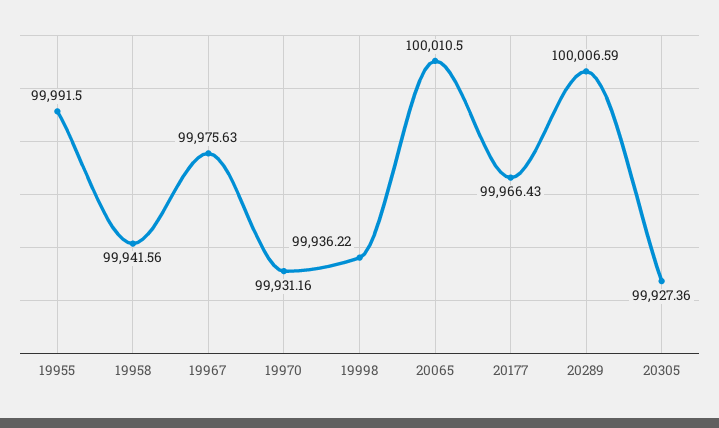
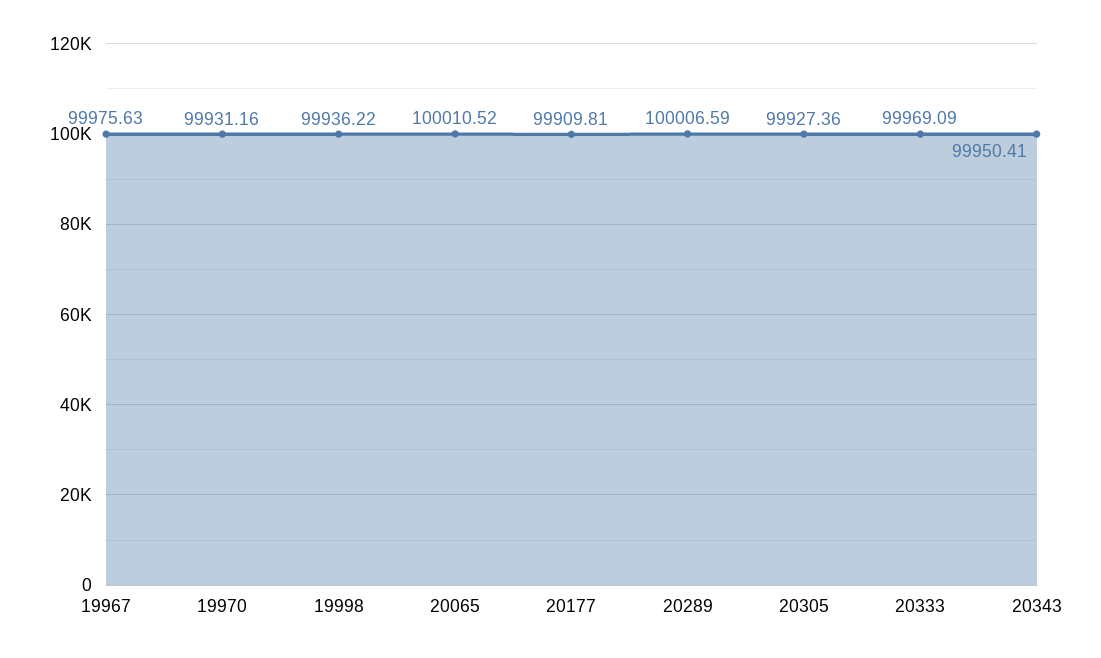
19955: 99991.5 -> none
19958: 99941.56 -> none
20065: 100010.5 -> 100010.52
20177: 99966.43 -> 99909.81
20333: none -> 99969.09
20343: none -> 99950.41

